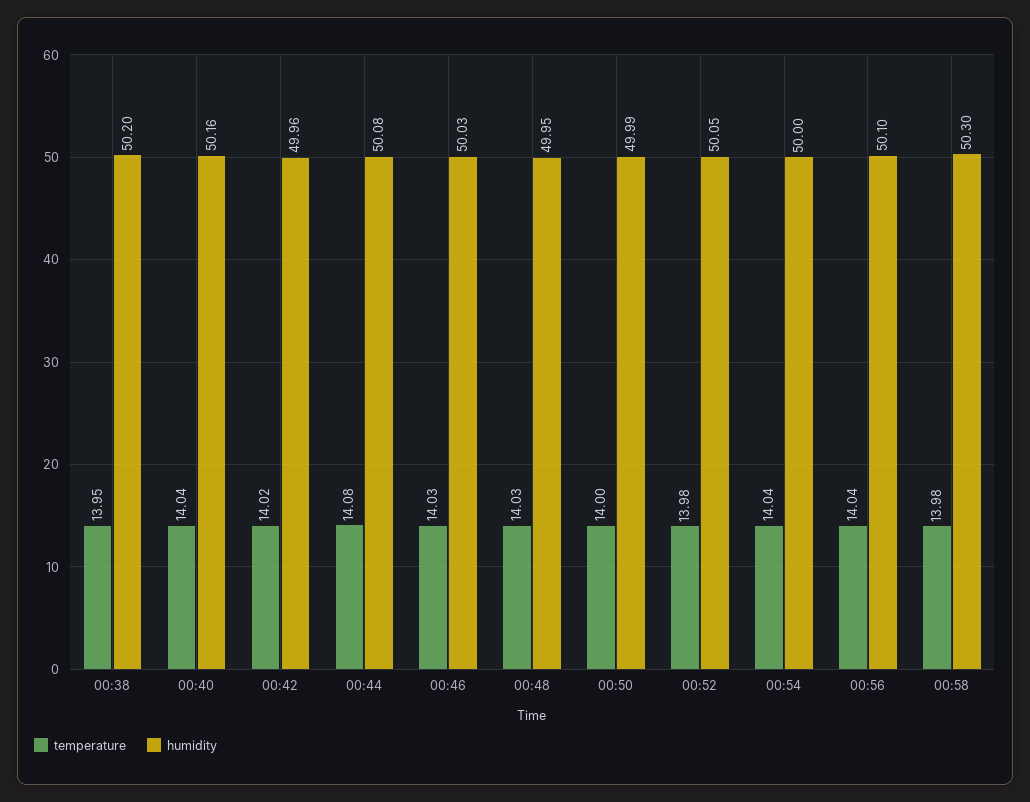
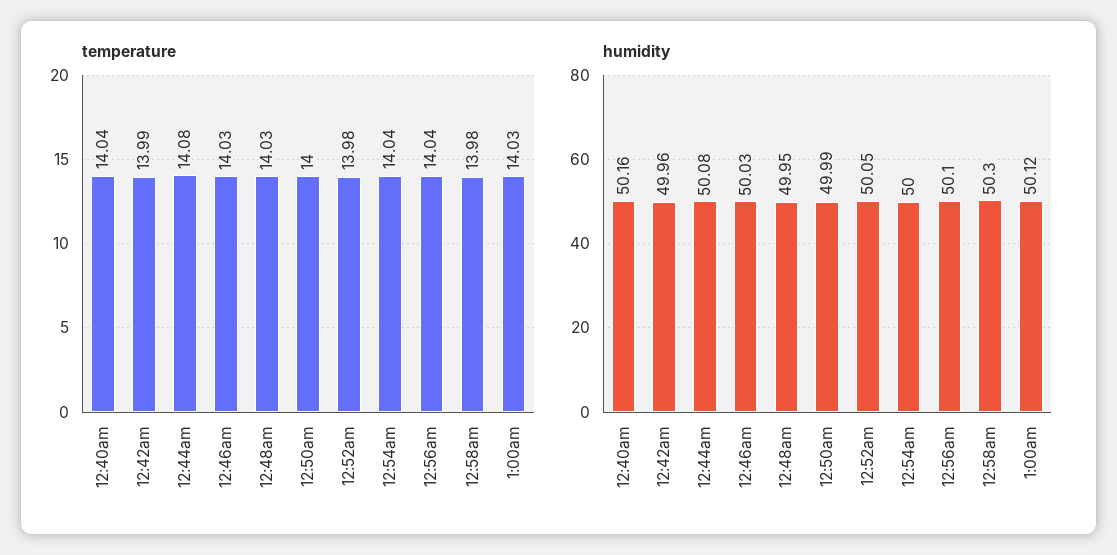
temperature, 00:38: 13.95 -> none
humidity, 00:38: 50.2 -> none
temperature, 00:42: 14.02 -> 13.99
temperature, 1:00am: none -> 14.03
humidity, 1:00am: none -> 50.12

